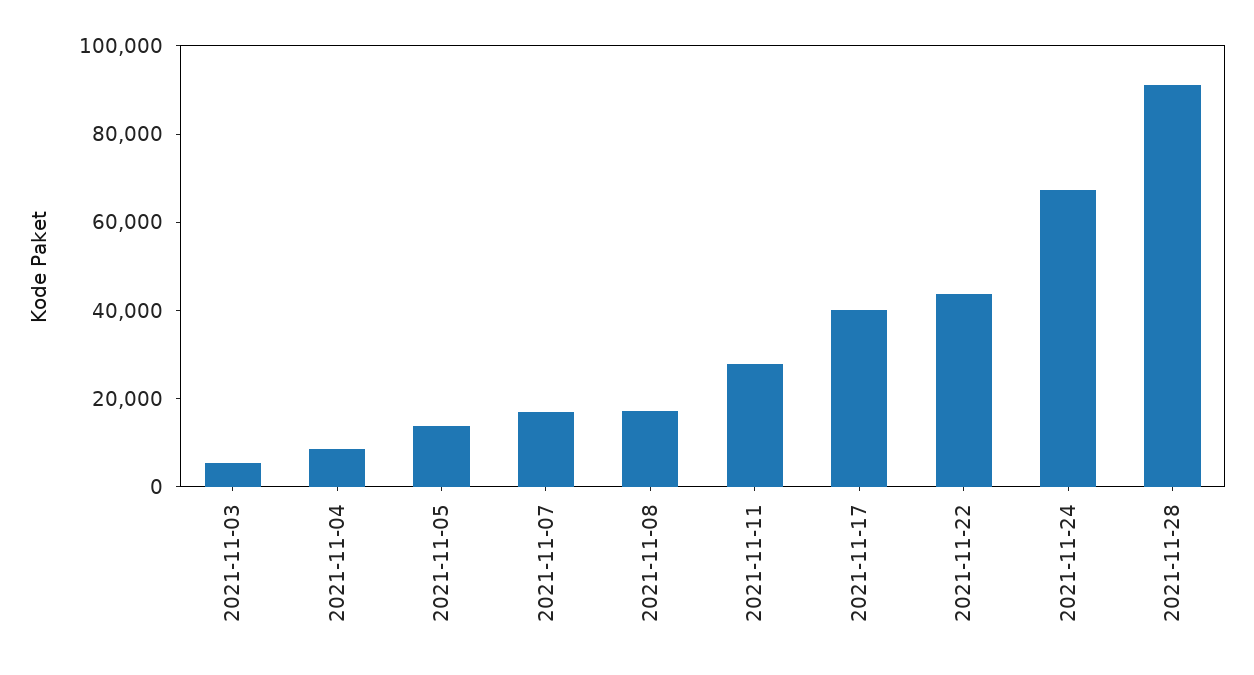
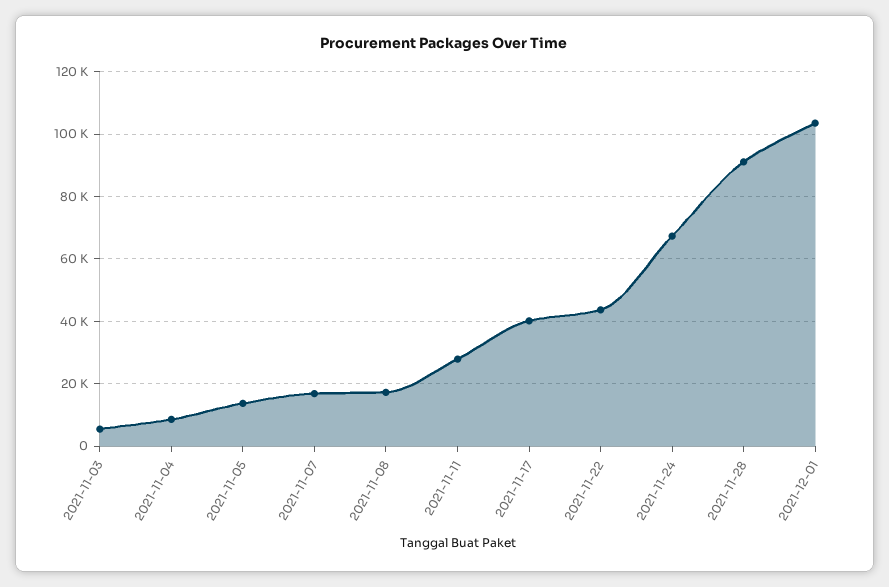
2021-12-01: none -> 104000

